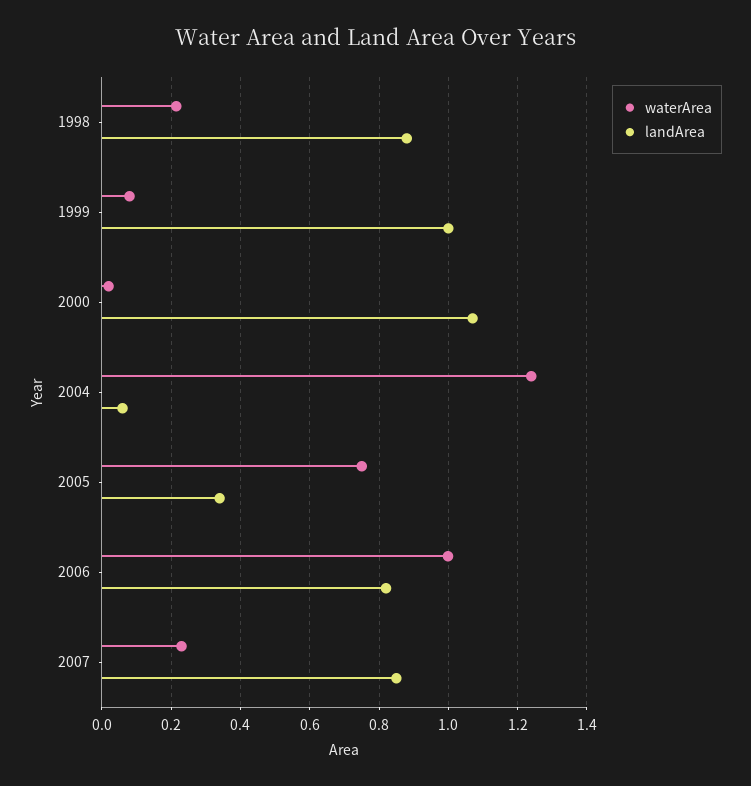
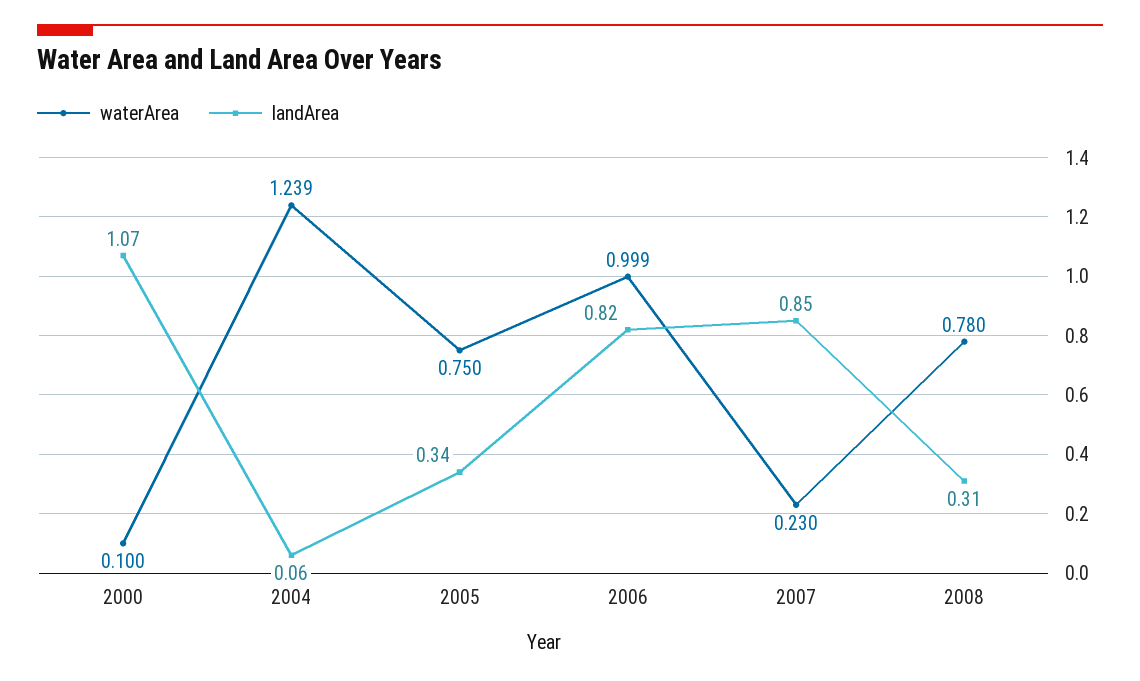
waterArea, 1998: 0.22 -> none
landArea, 1998: 0.88 -> none
waterArea, 1999: 0.08 -> none
landArea, 1999: 1 -> none
waterArea, 2000: 0.02 -> 0.1
waterArea, 2008: none -> 0.78
landArea, 2008: none -> 0.31

